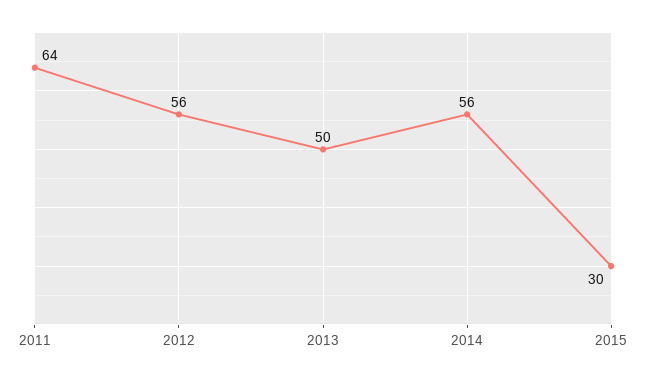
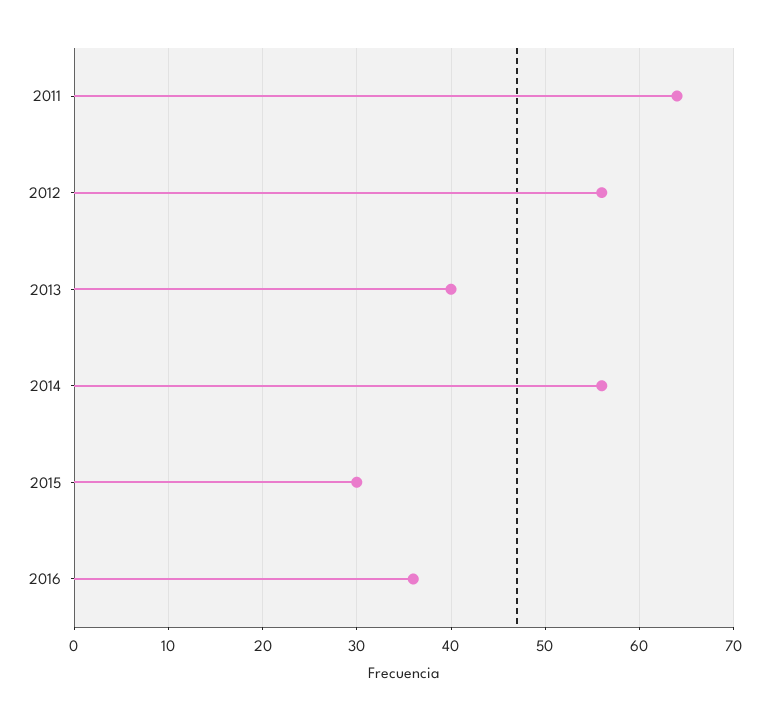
2013: 50 -> 40
2016: none -> 36

